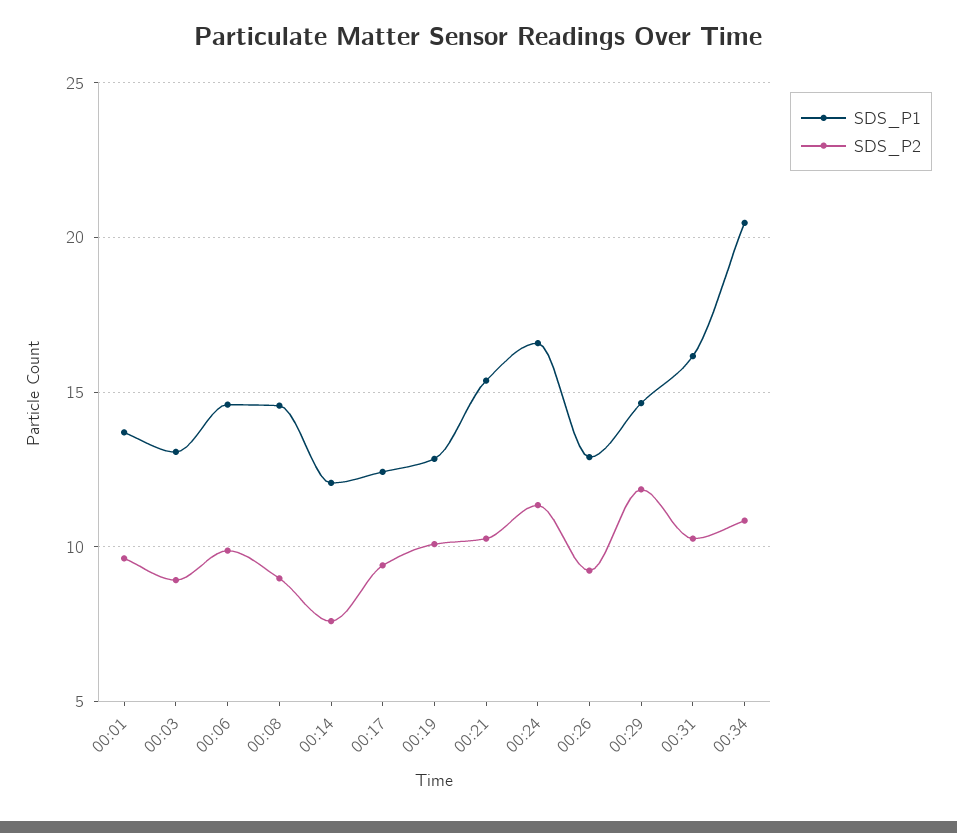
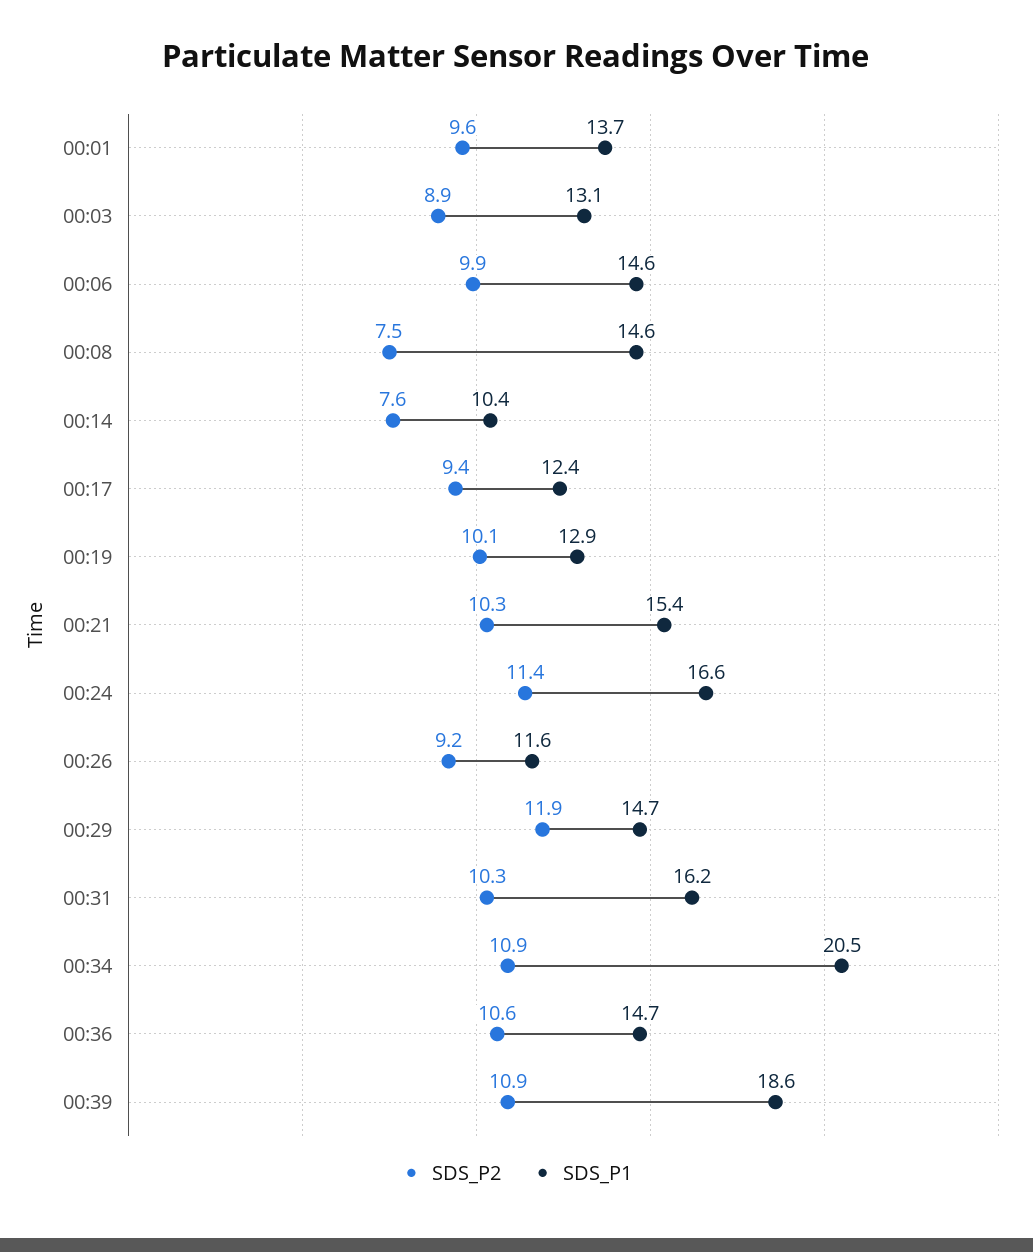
SDS_P2, 00:08: 9 -> 7.5
SDS_P1, 00:14: 12 -> 10.4
SDS_P1, 00:26: 13 -> 11.6
SDS_P2, 00:36: none -> 10.6
SDS_P1, 00:36: none -> 14.7
SDS_P2, 00:39: none -> 10.9
SDS_P1, 00:39: none -> 18.6

